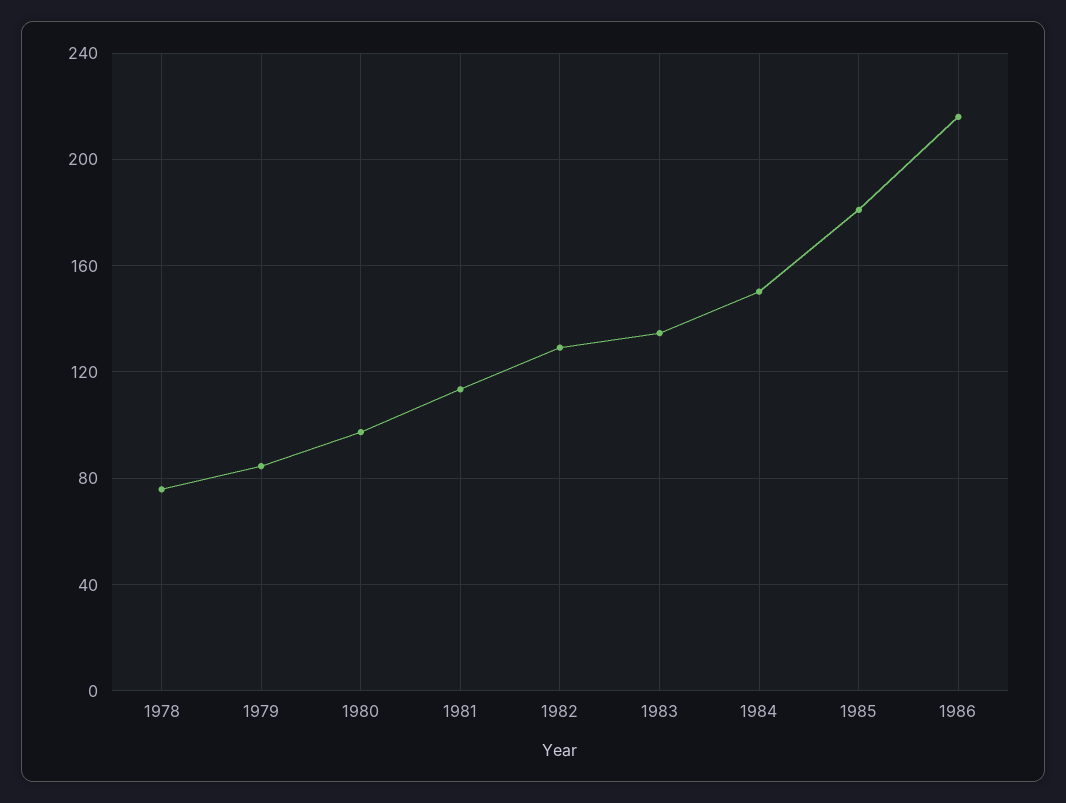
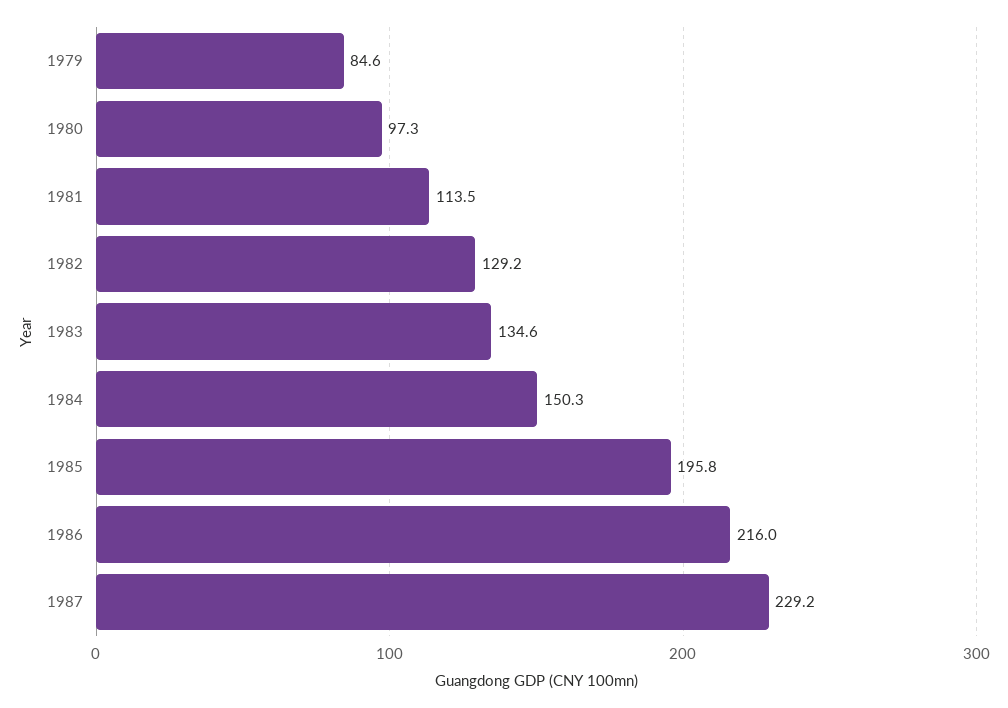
1978: 75 -> none
1985: 180 -> 195.8
1987: none -> 229.2

